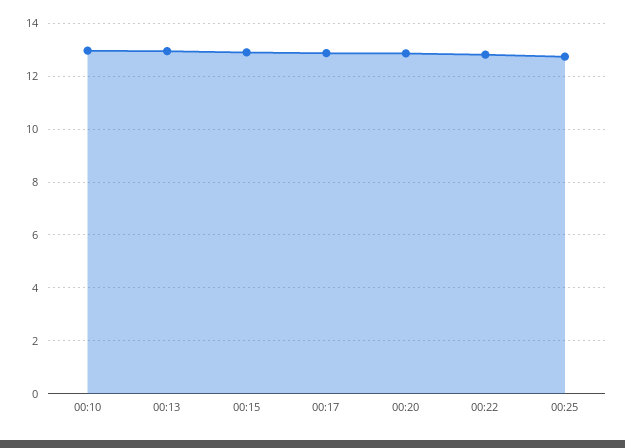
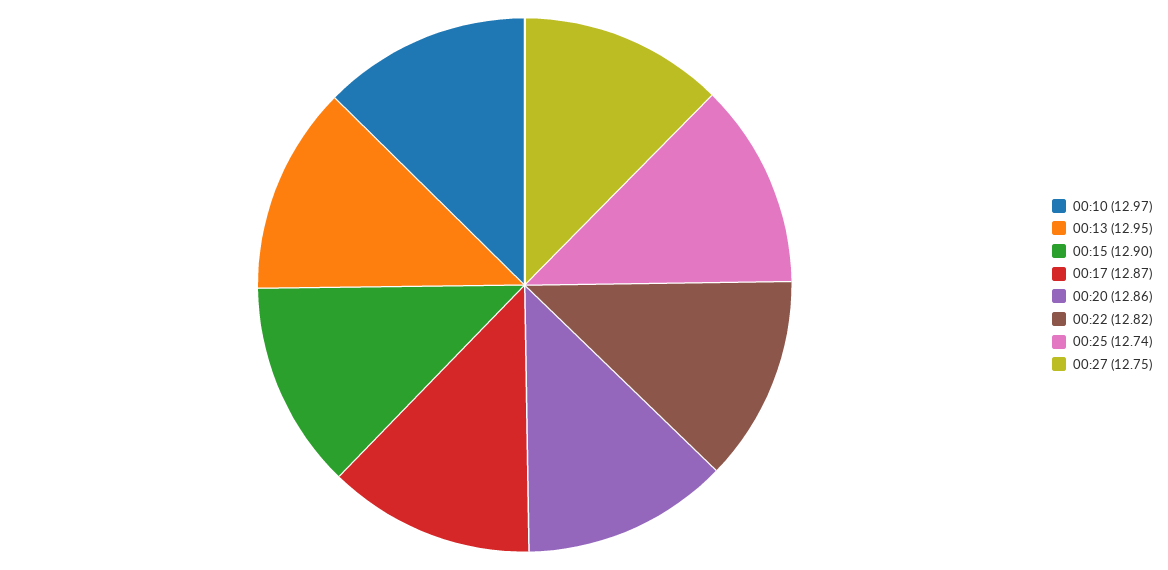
00:27: none -> 12.75

